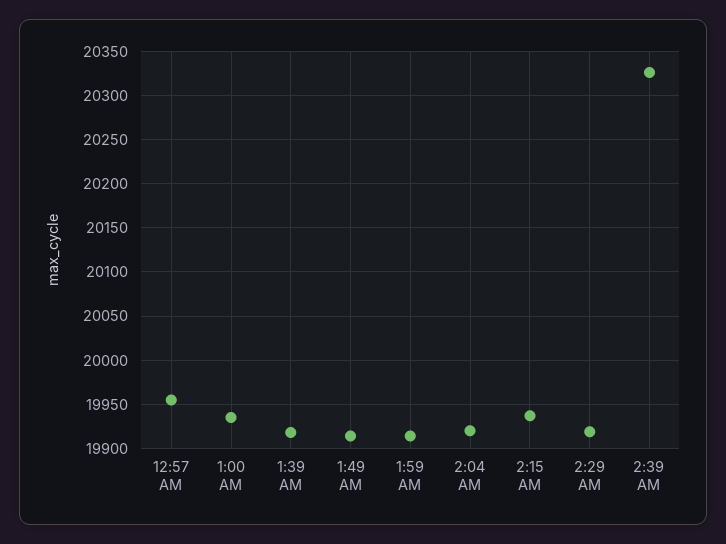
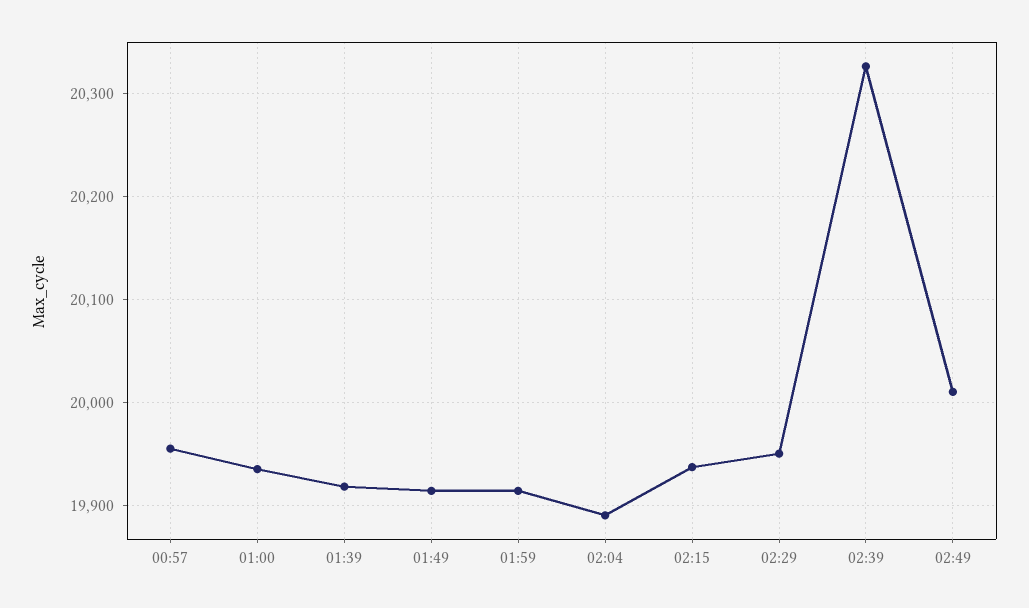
2:04 AM: 19920 -> 19890
2:29 AM: 19920 -> 19950
02:49: none -> 20010

